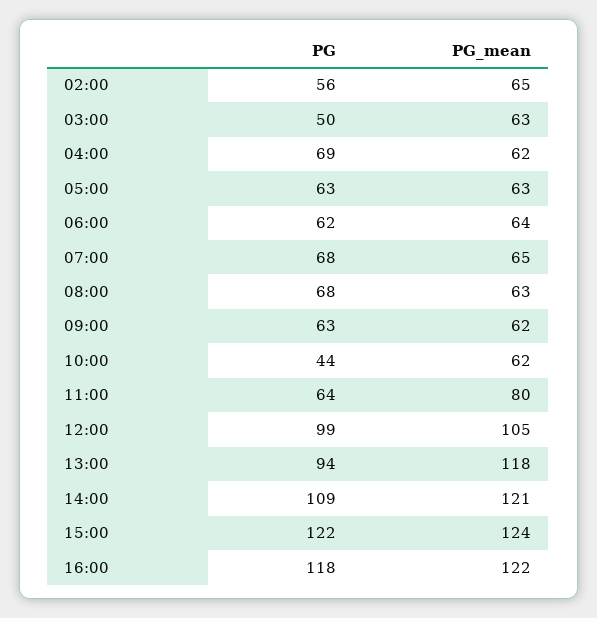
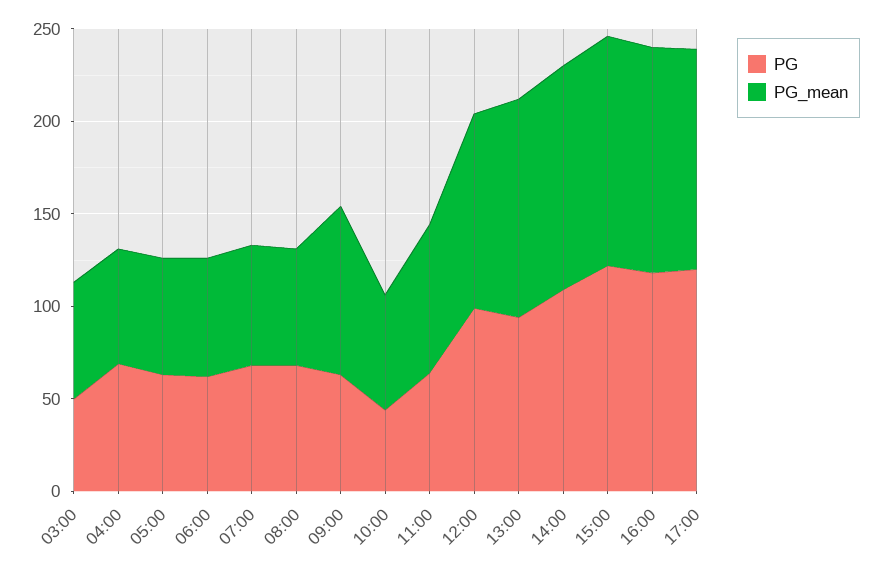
PG, 02:00: 56 -> none
PG_mean, 02:00: 65 -> none
PG_mean, 09:00: 62 -> 90
PG, 17:00: none -> 120
PG_mean, 17:00: none -> 120

